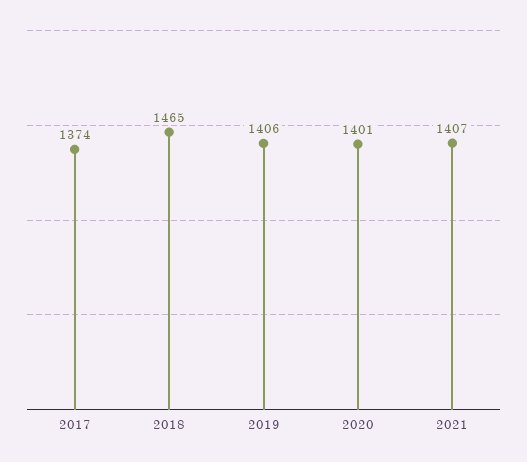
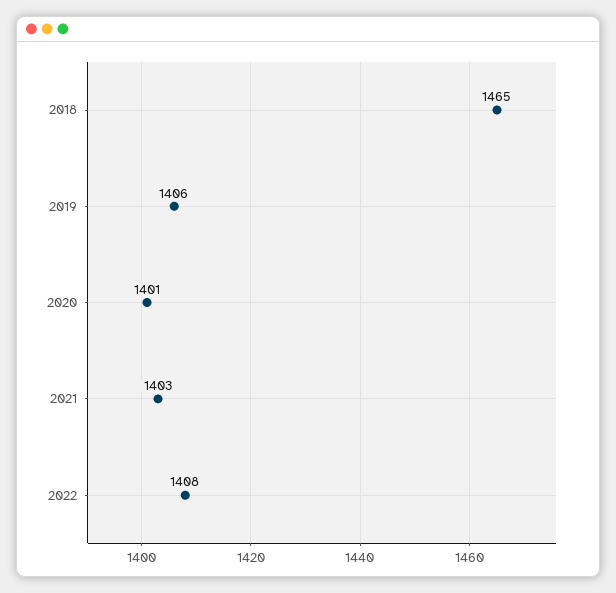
2017: 1374 -> none
2021: 1407 -> 1403
2022: none -> 1408

